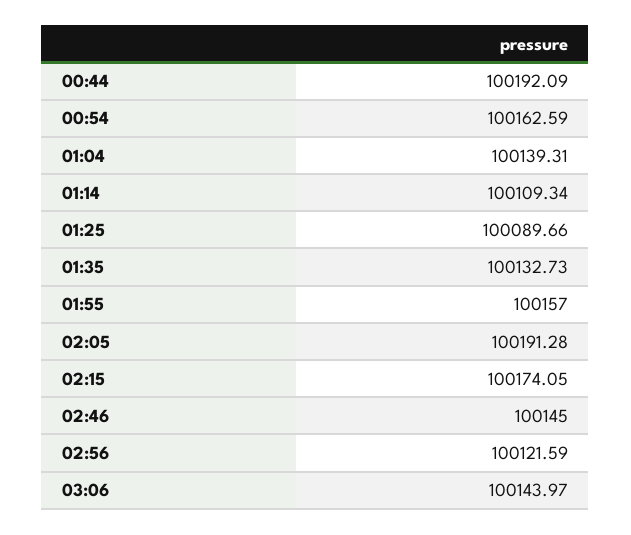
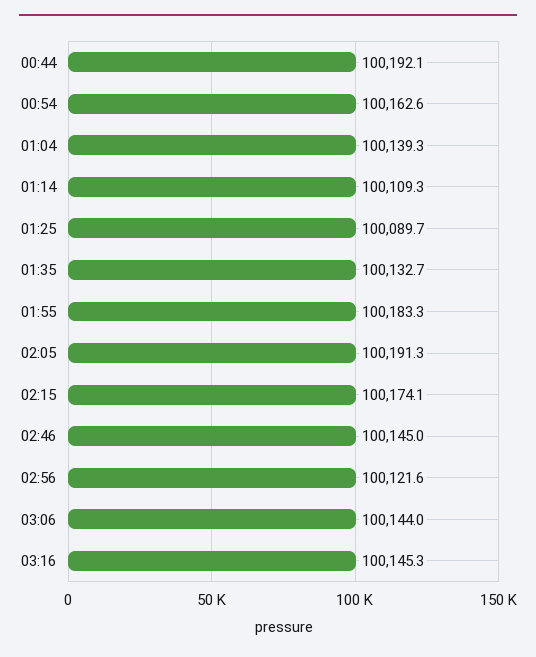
01:55: 100157 -> 100183.3
03:16: none -> 100145.3

